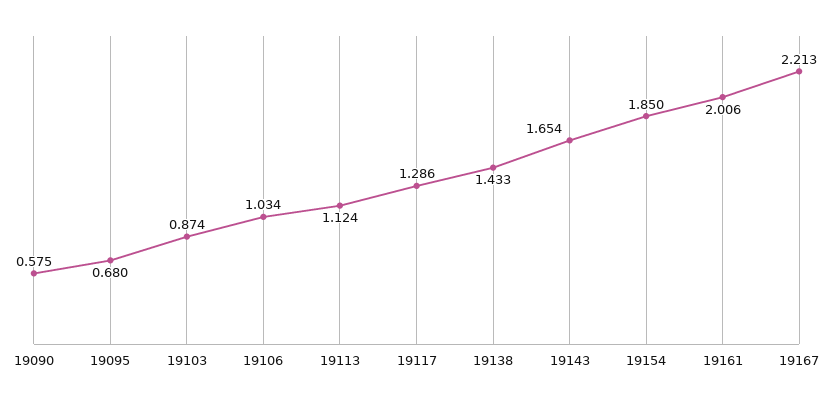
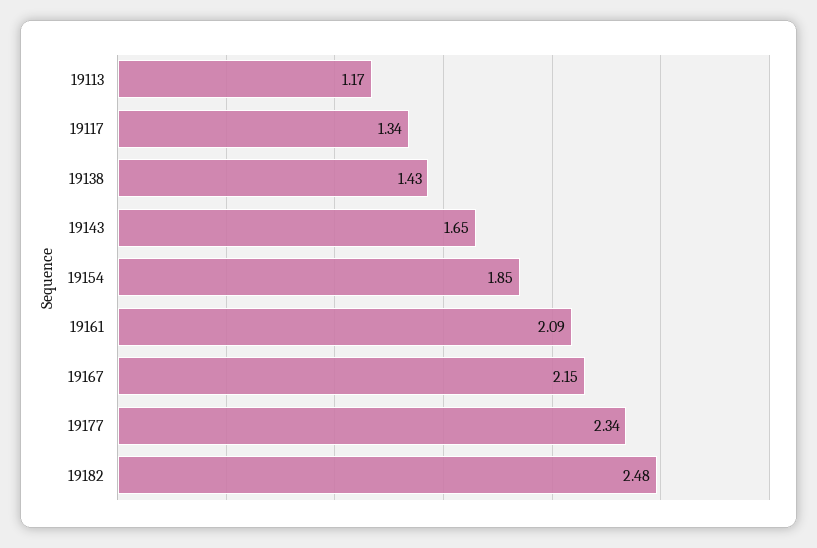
19090: 0.575 -> none
19095: 0.68 -> none
19103: 0.874 -> none
19106: 1.034 -> none
19113: 1.124 -> 1.17
19117: 1.286 -> 1.34
19161: 2.006 -> 2.09
19167: 2.213 -> 2.15
19177: none -> 2.34
19182: none -> 2.48

